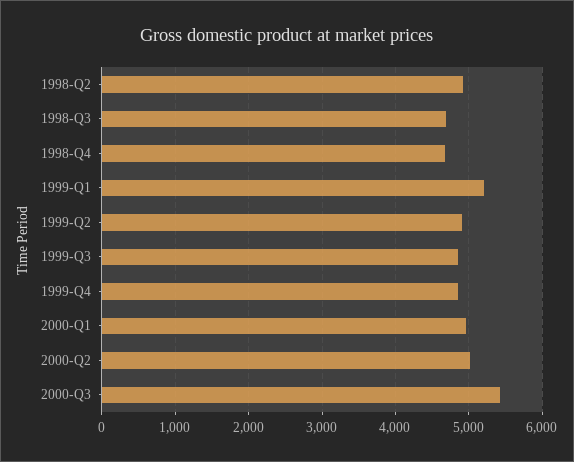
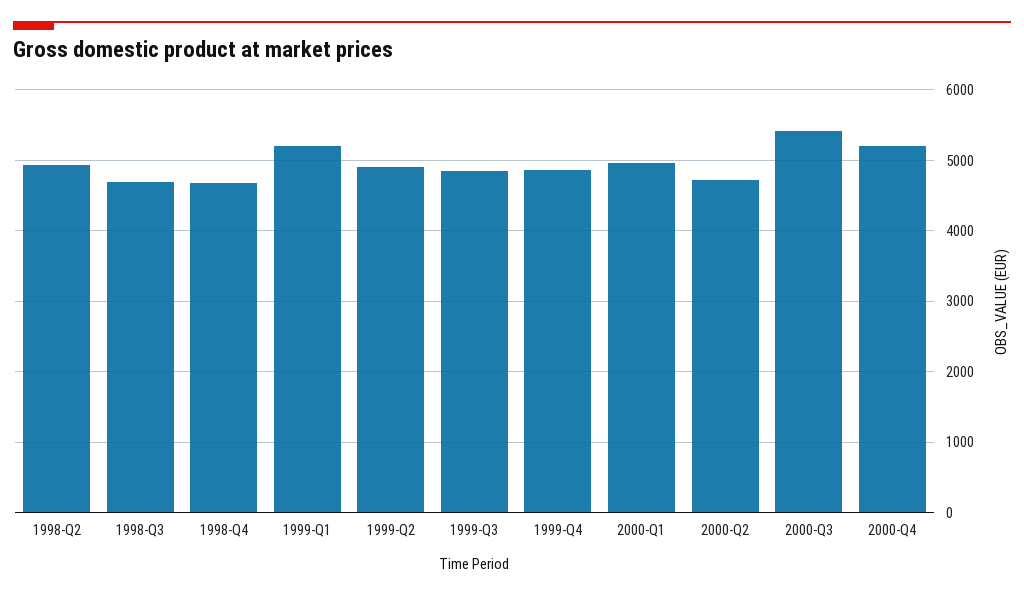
2000-Q2: 5000 -> 4700
2000-Q4: none -> 5200

